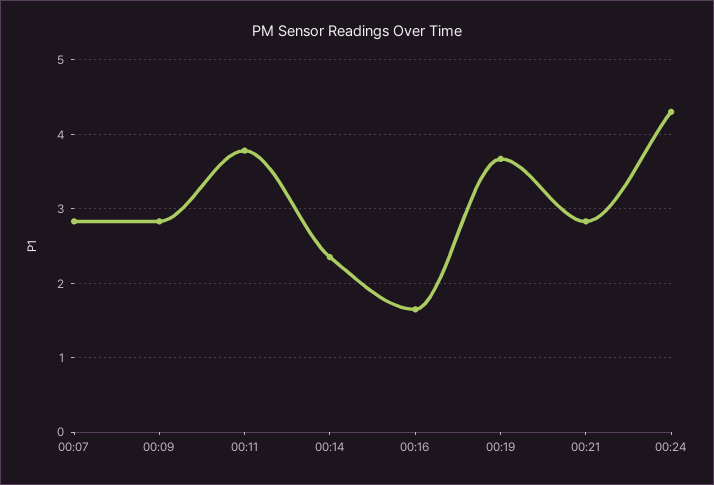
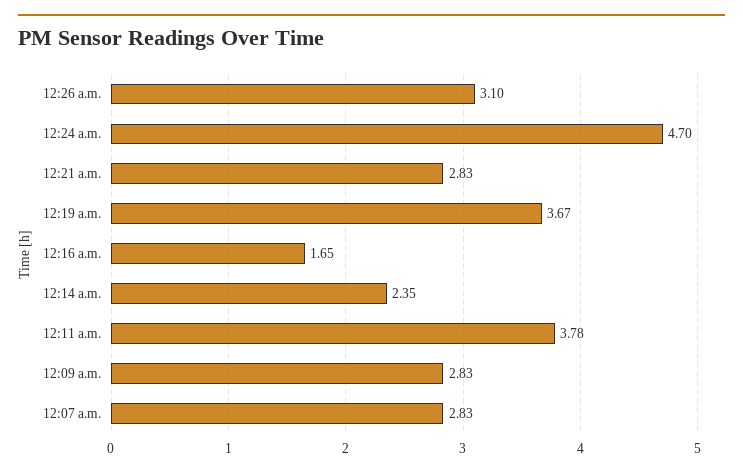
00:24: 4.3 -> 4.7
12:26 a.m.: none -> 3.1

